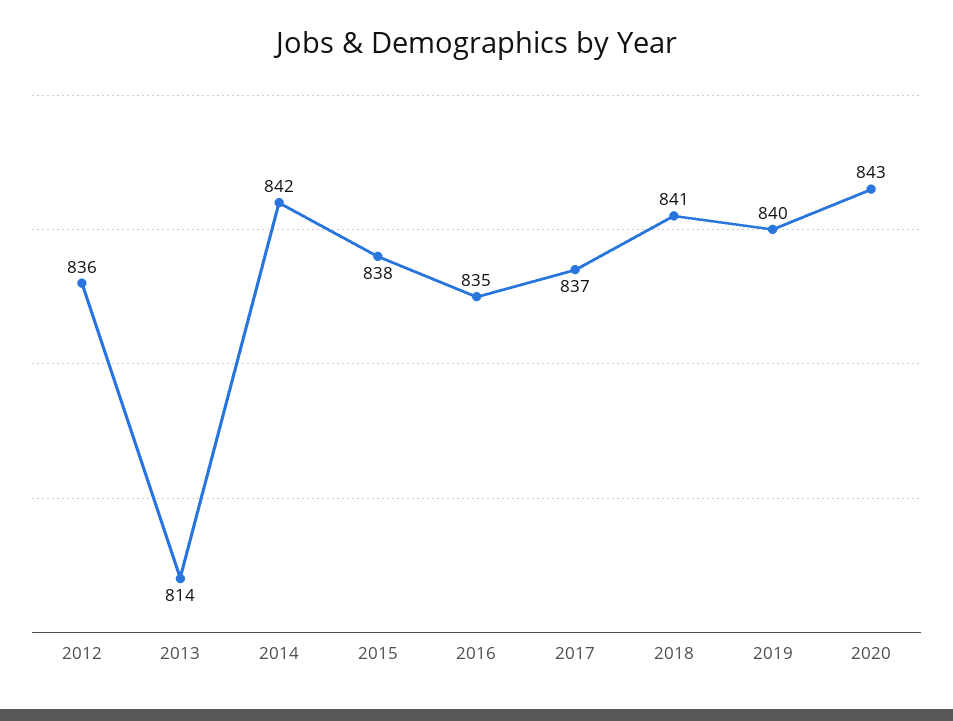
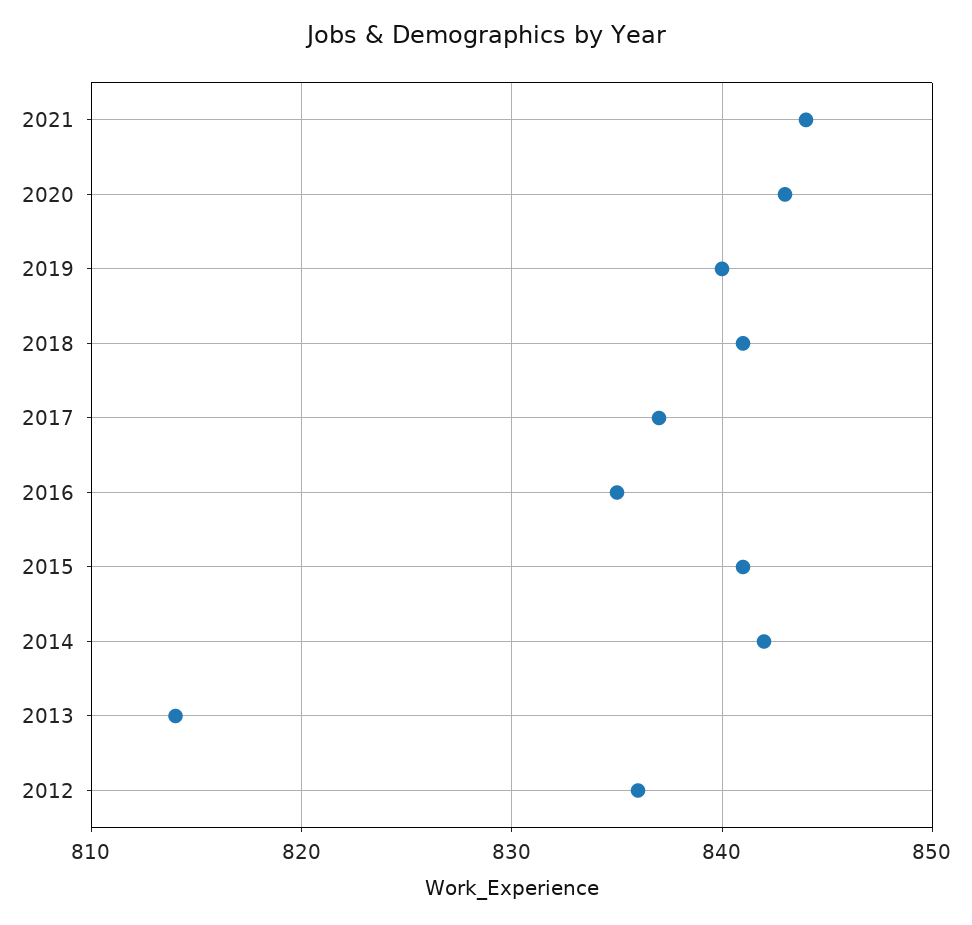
2015: 838 -> 841
2021: none -> 844

